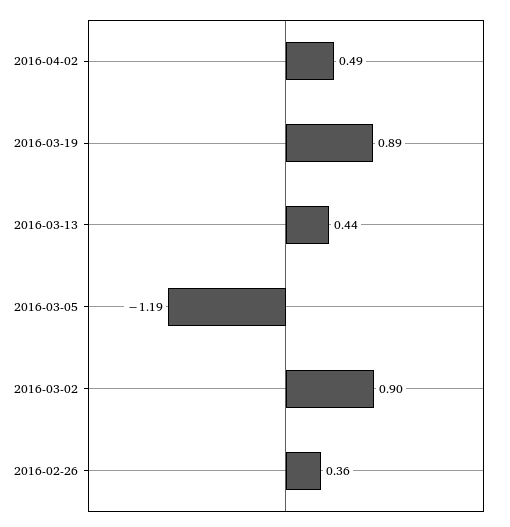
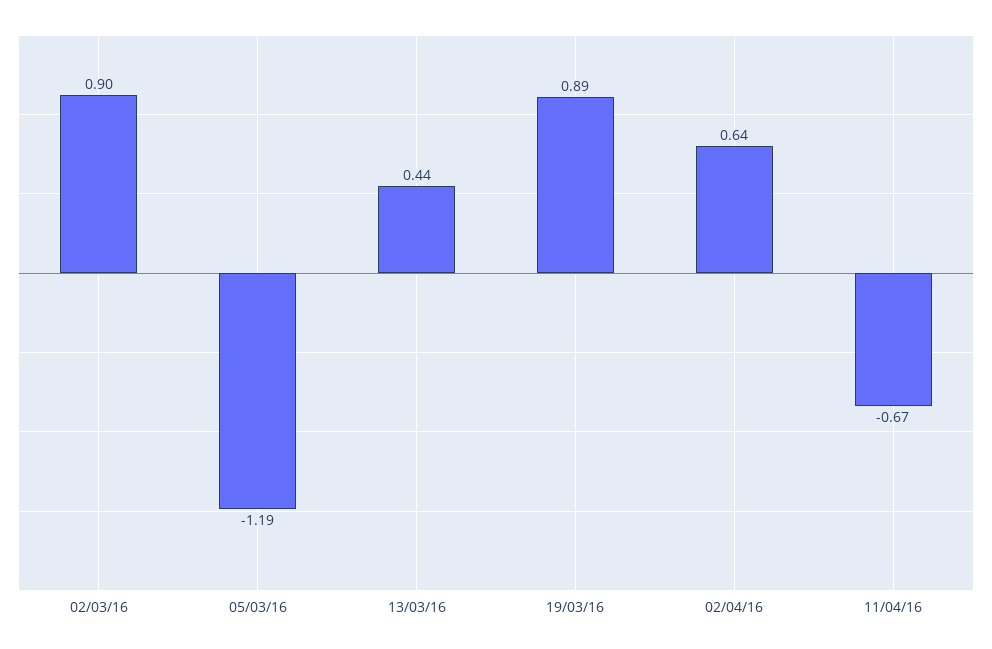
2016-04-02: 0.49 -> 0.64
2016-02-26: 0.36 -> none
11/04/16: none -> -0.67

